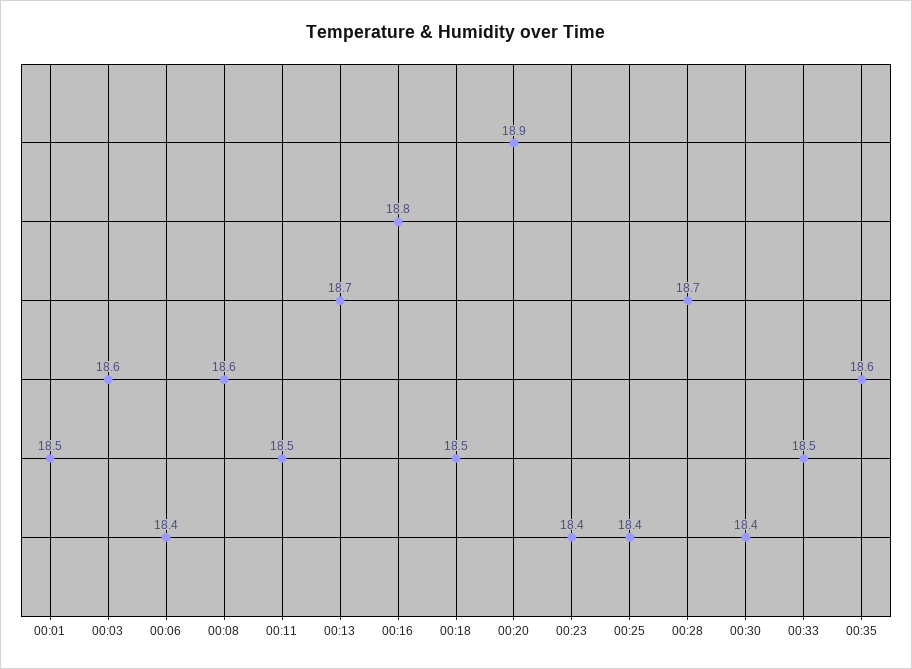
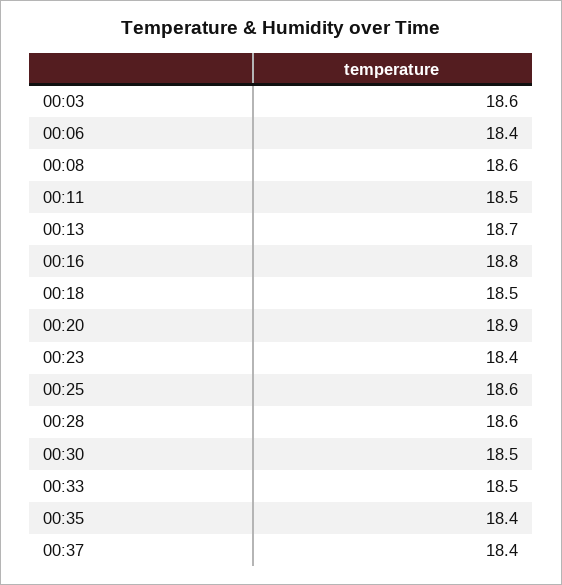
00:01: 18.5 -> none
00:25: 18.4 -> 18.6
00:28: 18.7 -> 18.6
00:30: 18.4 -> 18.5
00:35: 18.6 -> 18.4
00:37: none -> 18.4

